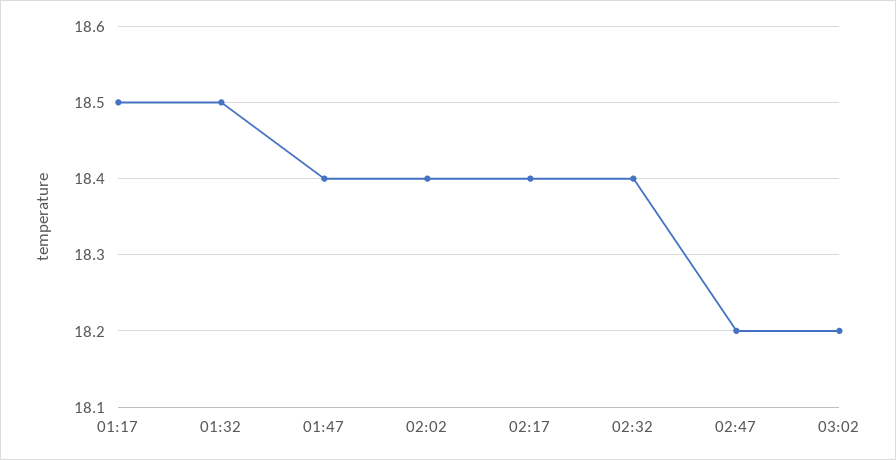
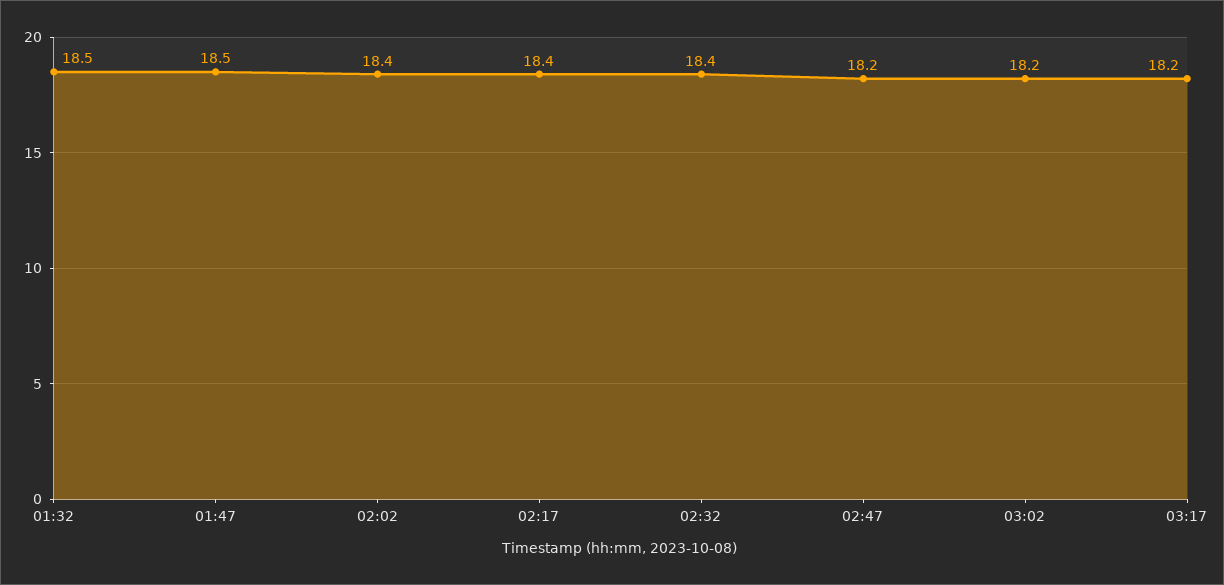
01:17: 18.5 -> none
01:47: 18.4 -> 18.5
03:17: none -> 18.2

